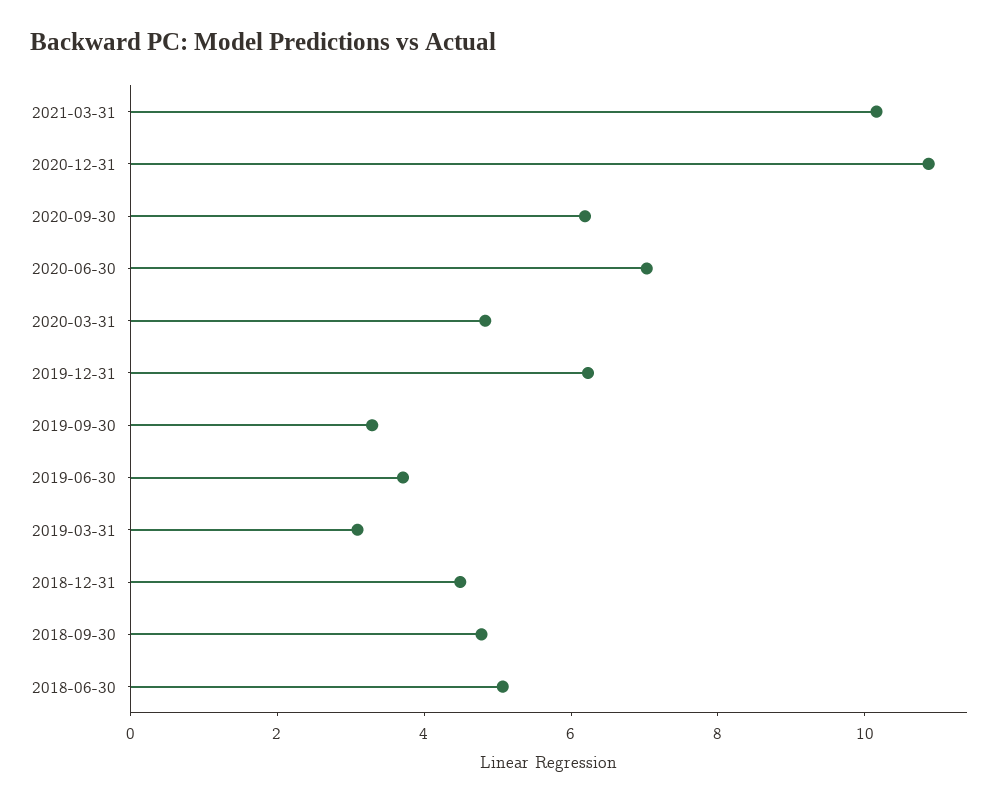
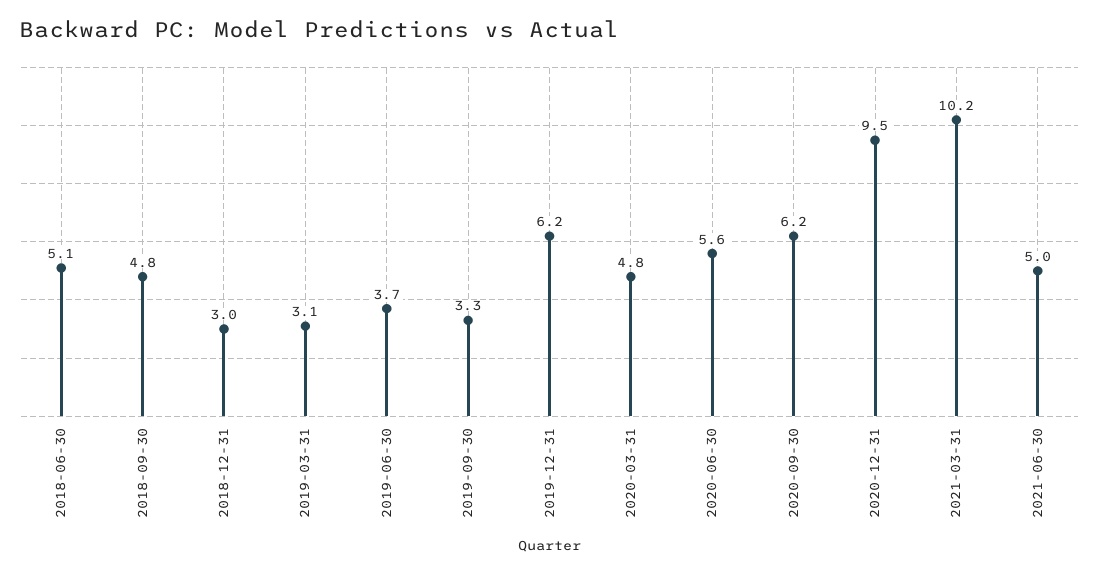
2020-12-31: 11 -> 9.5
2020-06-30: 7 -> 5.6
2018-12-31: 4.5 -> 3
2021-06-30: none -> 5

